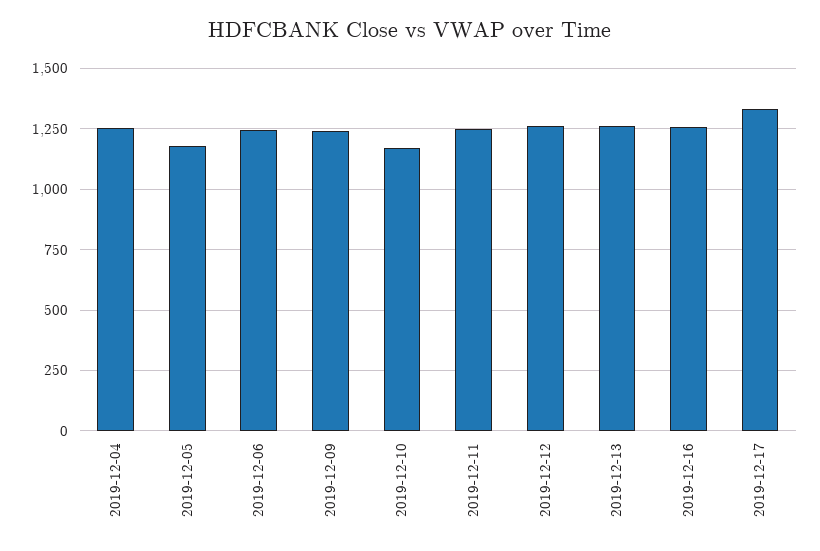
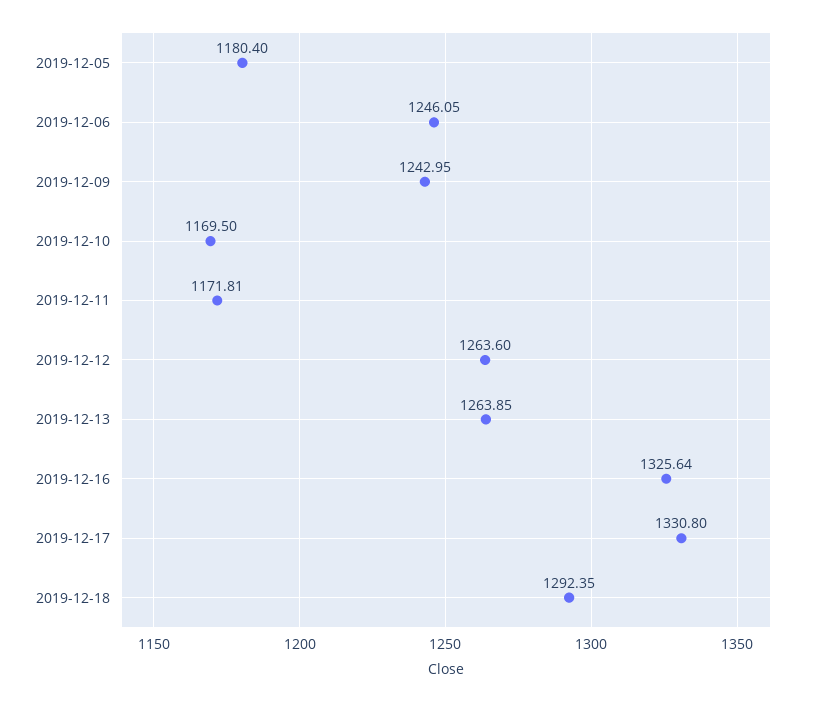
2019-12-04: 1250 -> none
2019-12-11: 1250 -> 1171.81
2019-12-16: 1250 -> 1325.64
2019-12-18: none -> 1292.35

